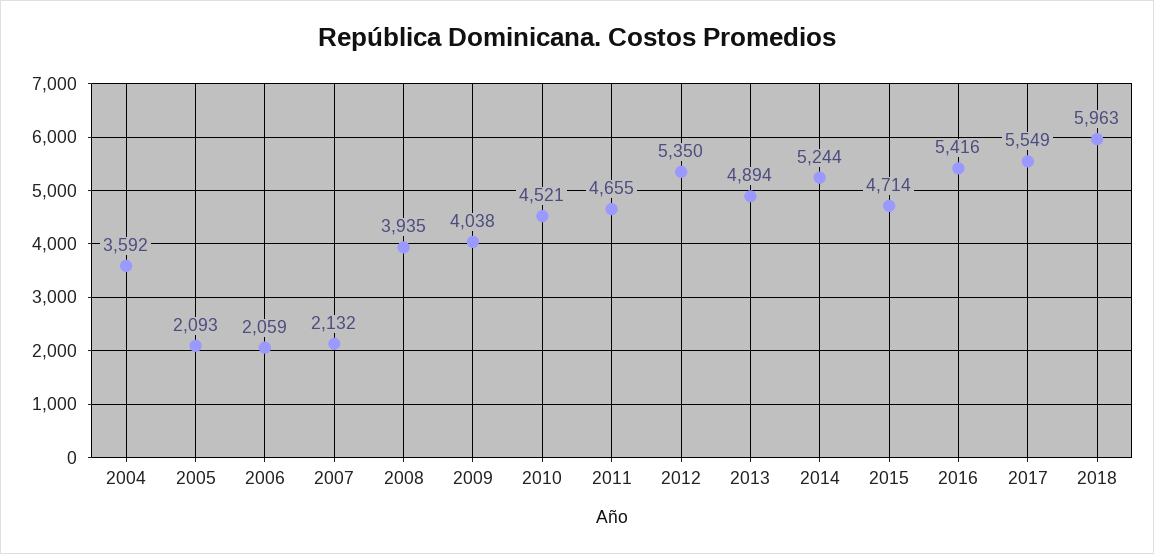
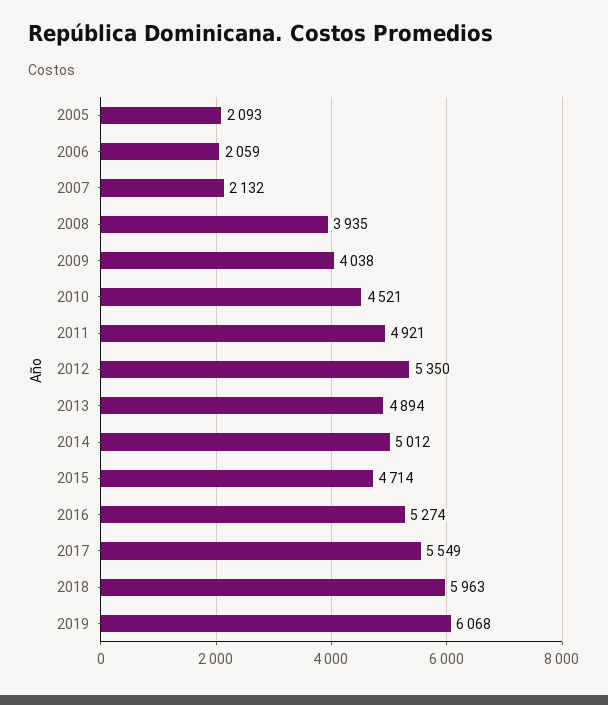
2004: 3592 -> none
2011: 4655 -> 4921
2014: 5244 -> 5012
2016: 5416 -> 5274
2019: none -> 6068

